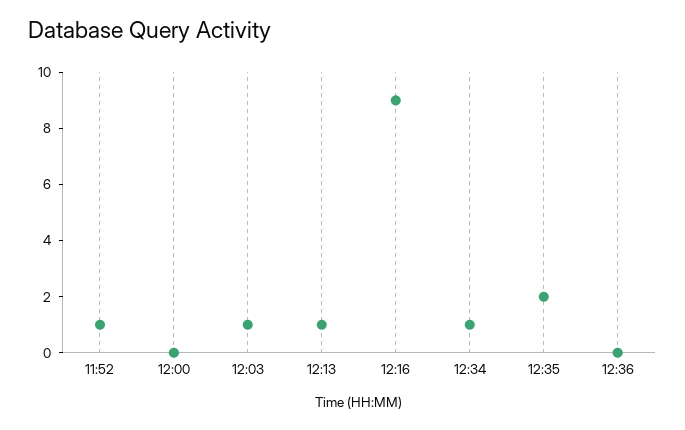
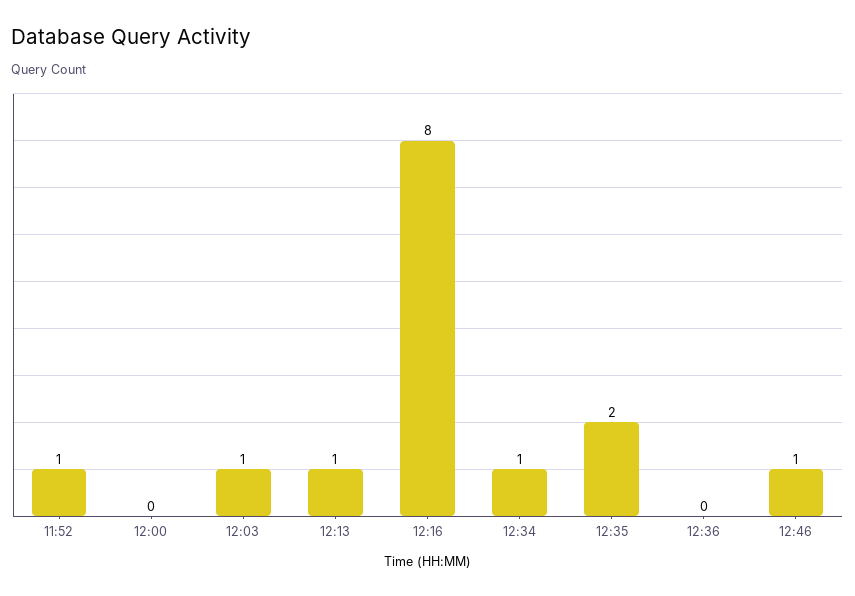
12:16: 9 -> 8
12:46: none -> 1

